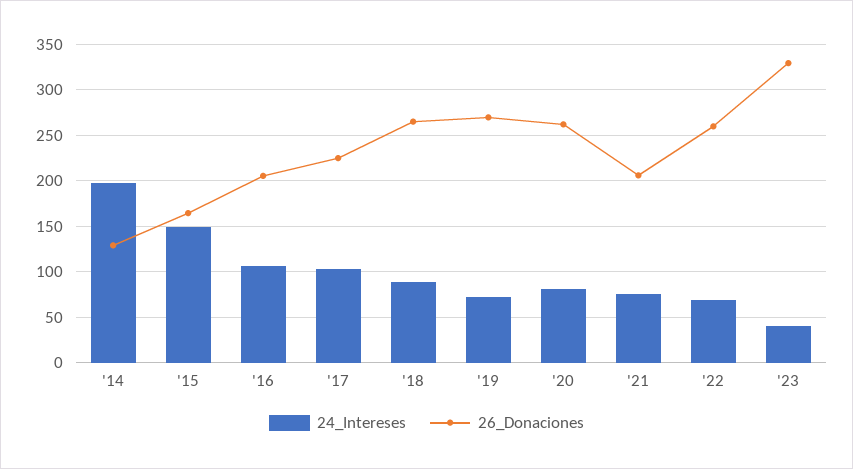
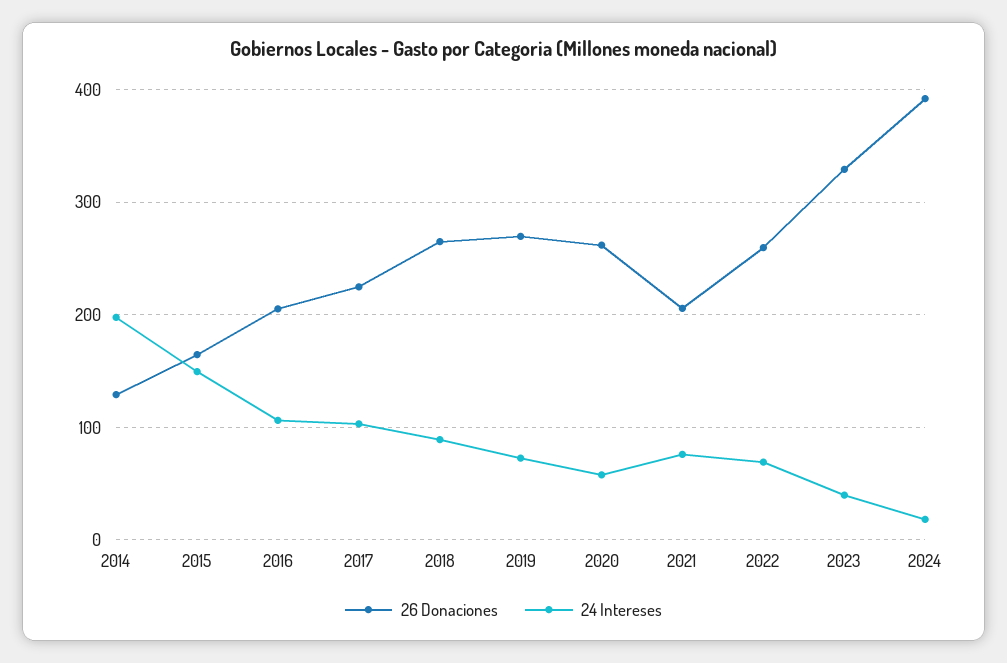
24_Intereses, '20: 80 -> 60
26_Donaciones, 2024: none -> 390
24_Intereses, 2024: none -> 20

